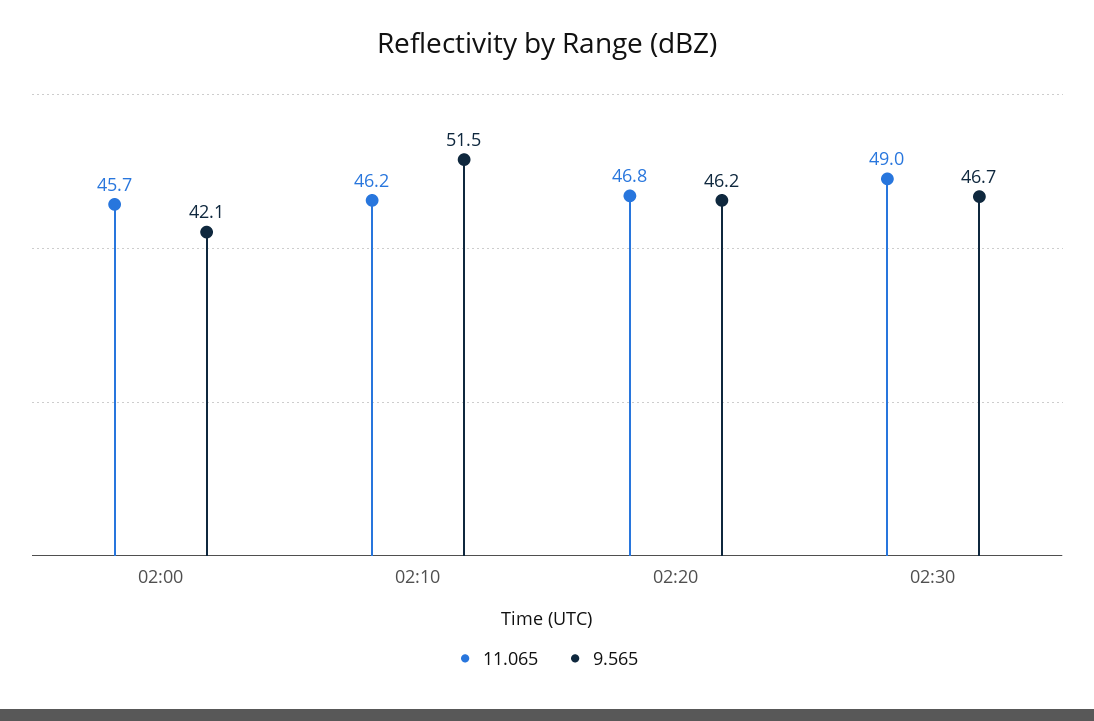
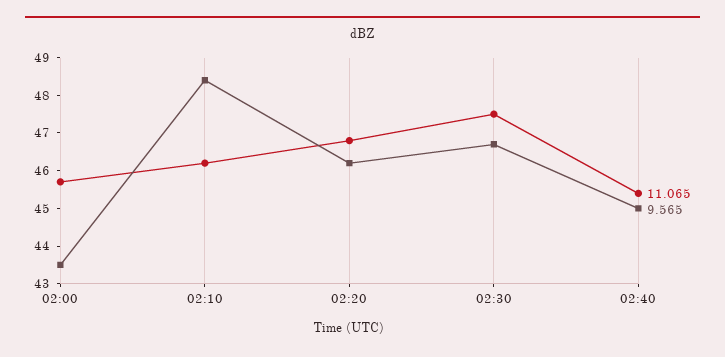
9.565, 02:00: 42.1 -> 43.5
9.565, 02:10: 51.5 -> 48.5
11.065, 02:30: 49 -> 47.5
11.065, 02:40: none -> 45.5
9.565, 02:40: none -> 45

